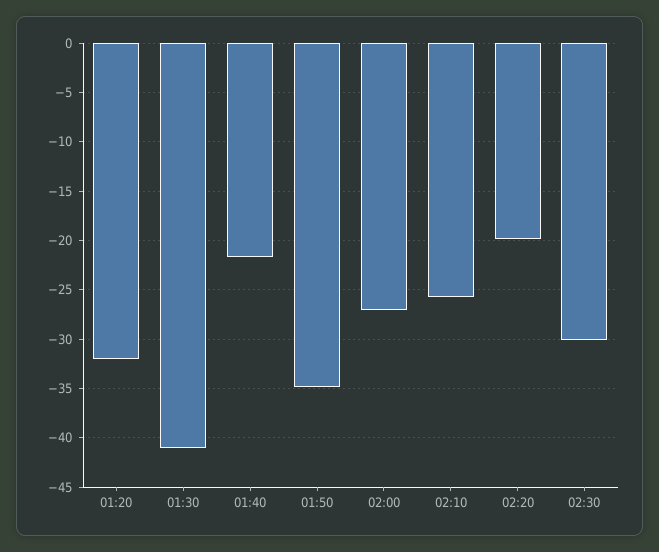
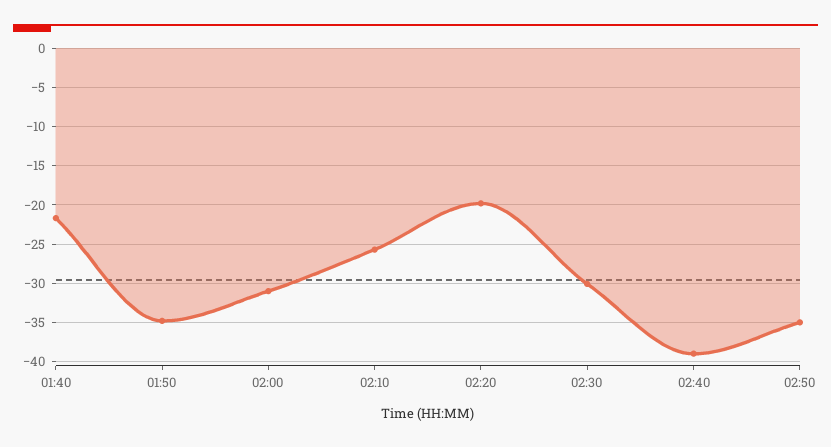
01:20: -32 -> none
01:30: -41 -> none
02:00: -27 -> -31
02:40: none -> -39
02:50: none -> -35

